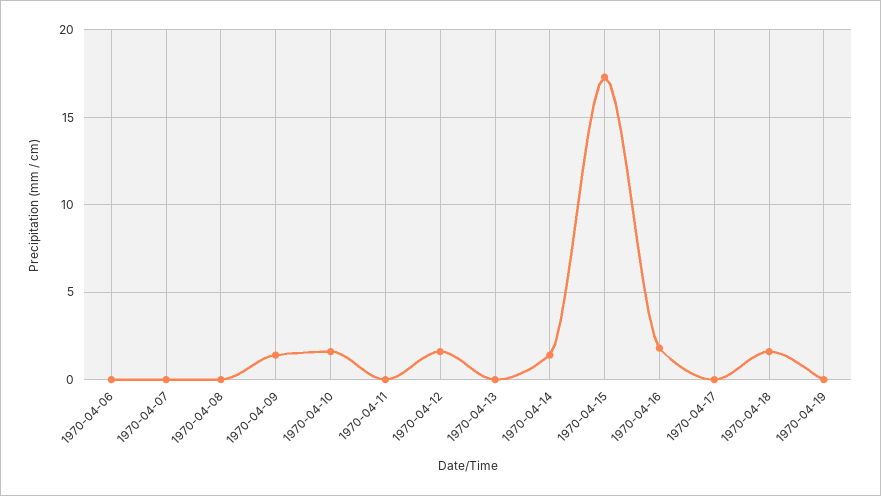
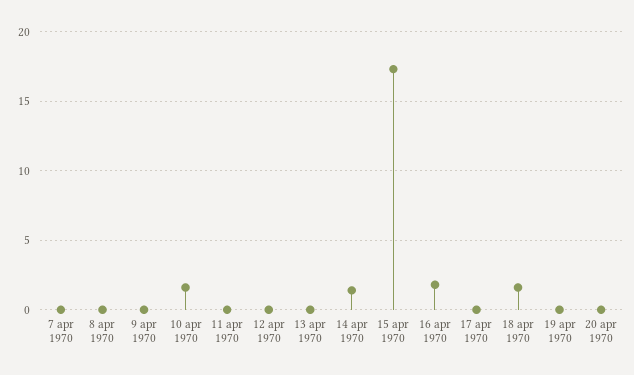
1970-04-06: 0 -> none
1970-04-09: 1.5 -> 0
1970-04-12: 1.5 -> 0
20 apr 1970: none -> 0

